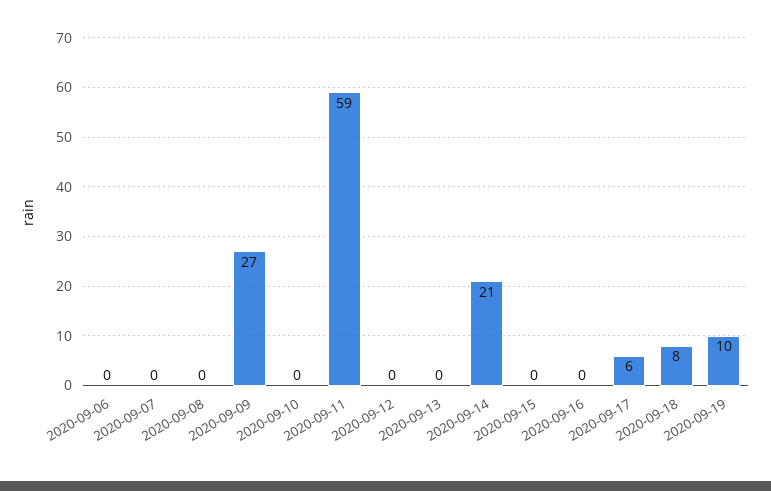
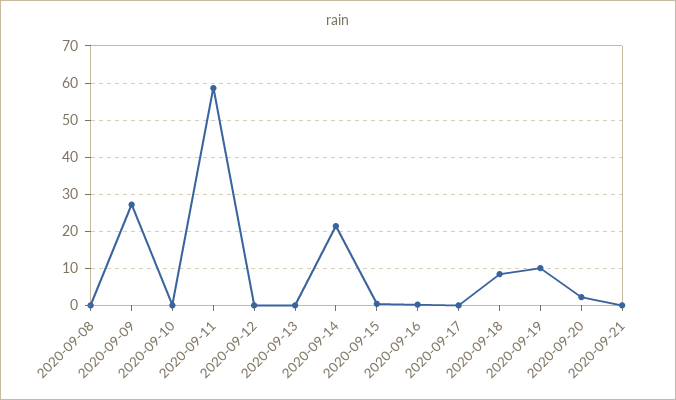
2020-09-06: 0 -> none
2020-09-07: 0 -> none
2020-09-17: 6 -> 0
2020-09-20: none -> 2
2020-09-21: none -> 0

